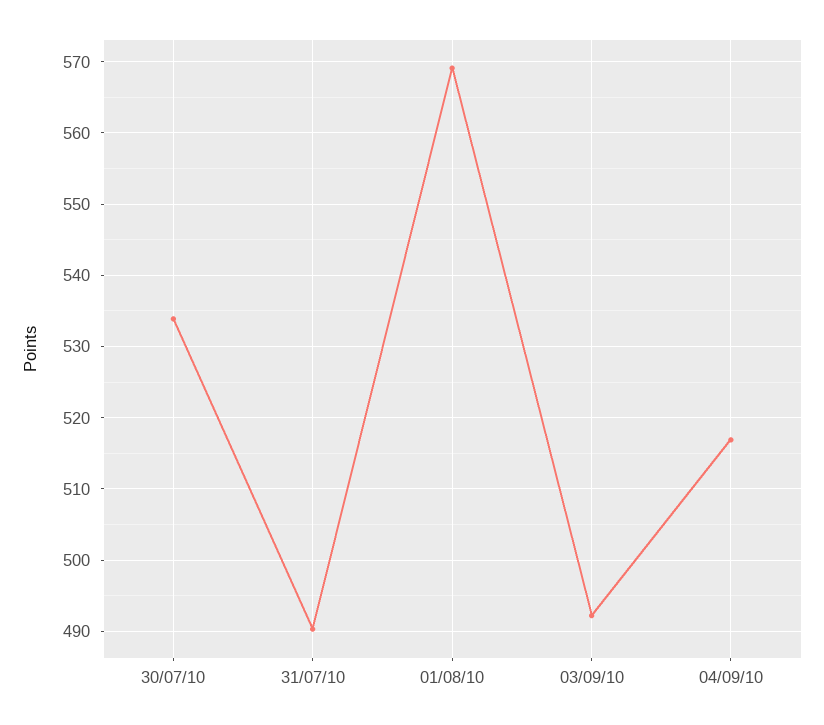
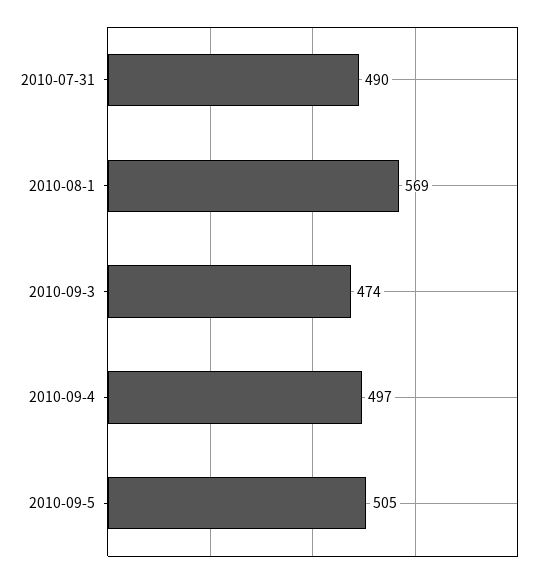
30/07/10: 534 -> none
03/09/10: 492 -> 474
04/09/10: 517 -> 497
2010-09-5: none -> 505

